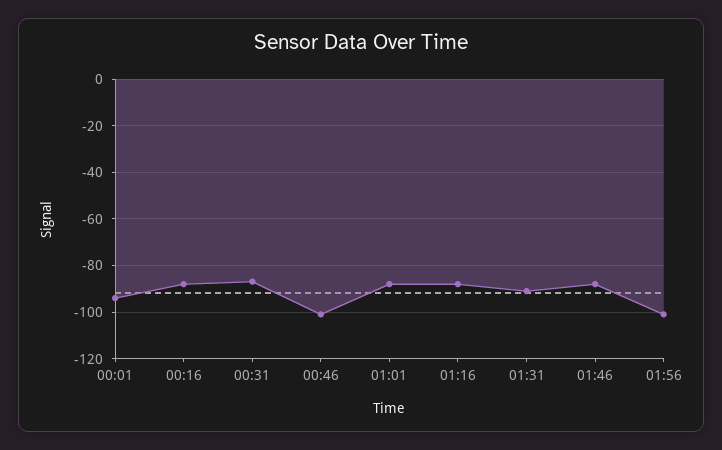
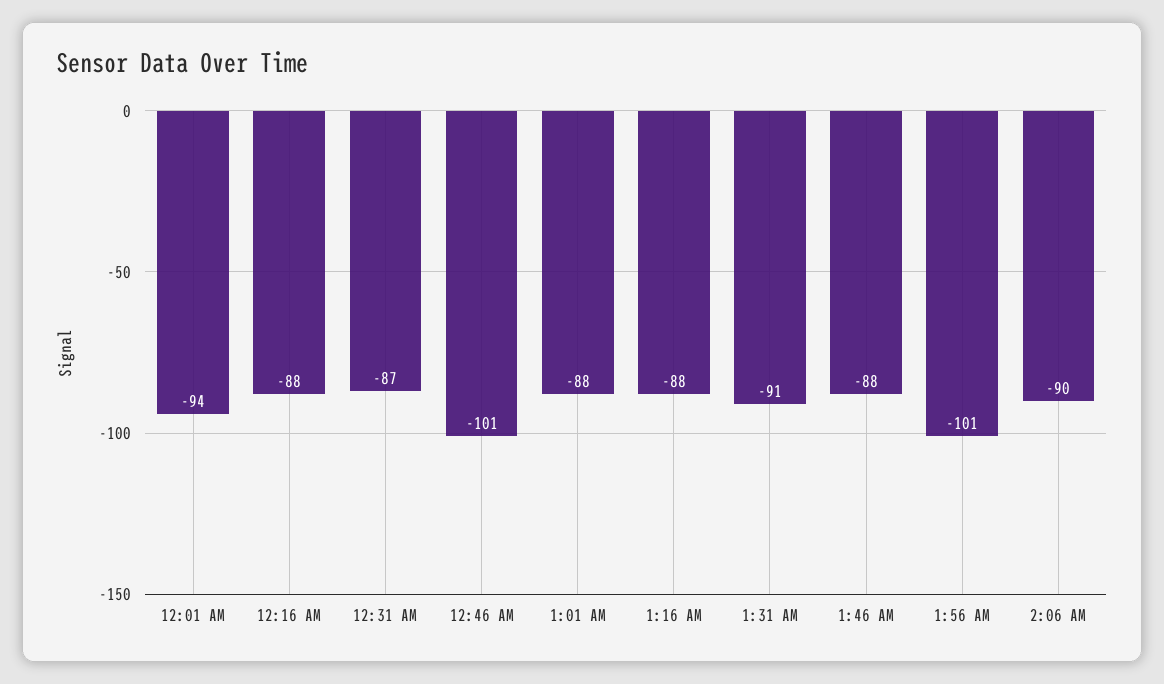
2:06 AM: none -> -90

